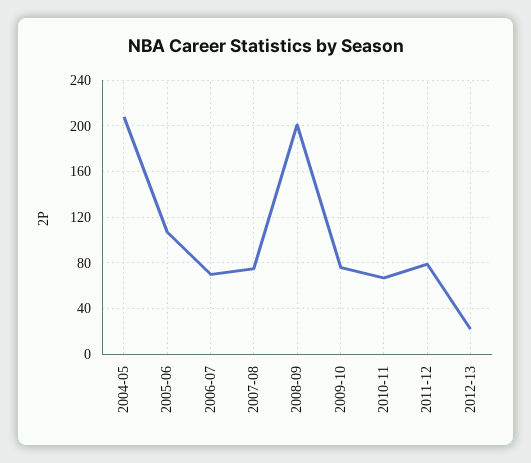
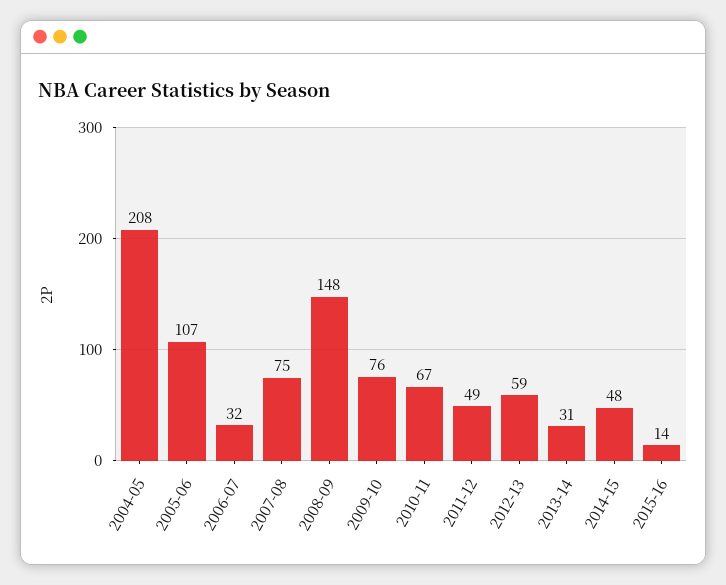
2006-07: 70 -> 32
2008-09: 200 -> 148
2011-12: 80 -> 49
2012-13: 20 -> 59
2013-14: none -> 31
2014-15: none -> 48
2015-16: none -> 14

